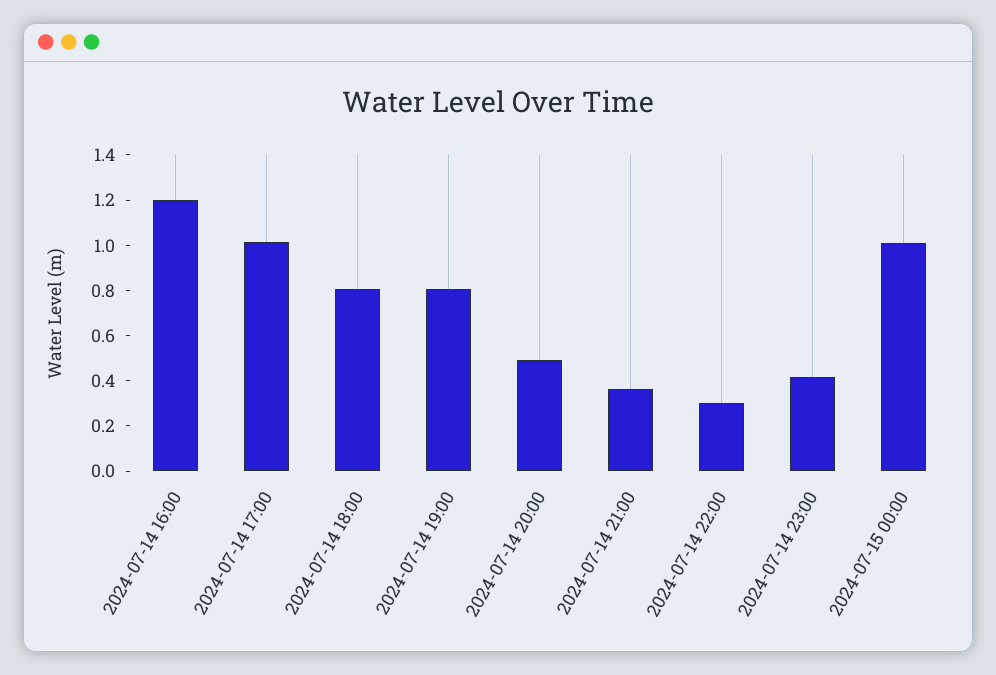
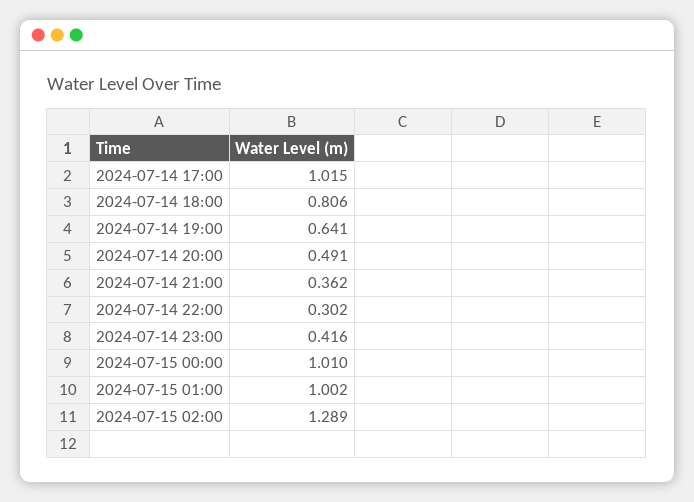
2024-07-14 16:00: 1.2 -> none
2024-07-14 19:00: 0.8 -> 0.641
2024-07-15 01:00: none -> 1.002
2024-07-15 02:00: none -> 1.289

